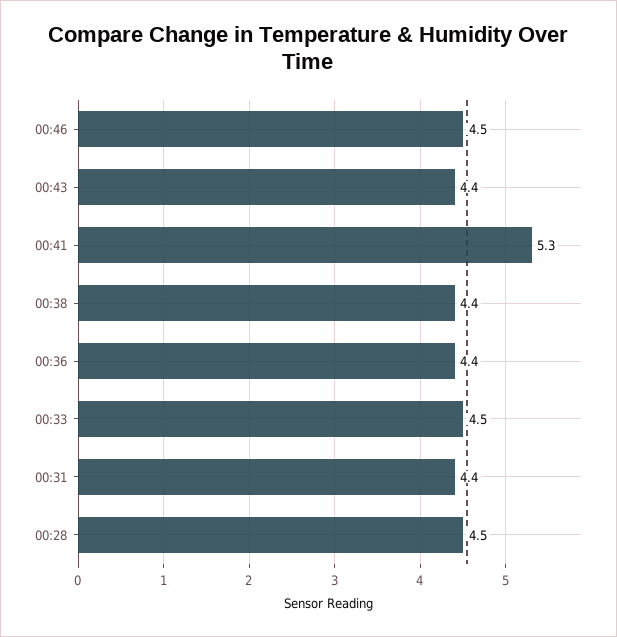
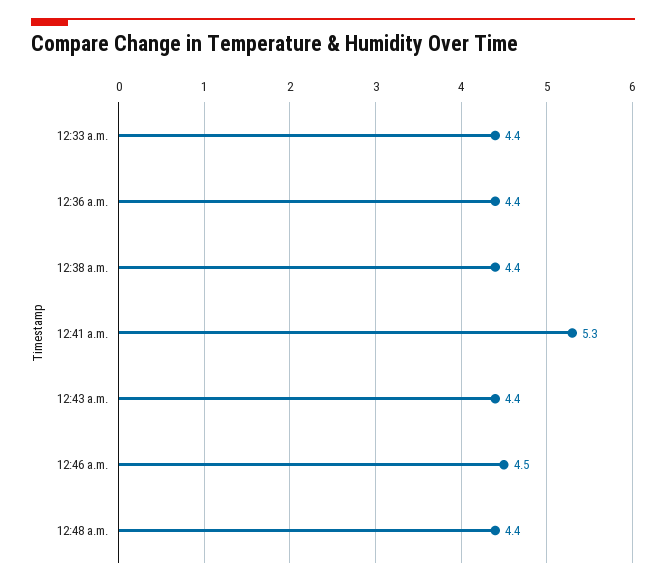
00:33: 4.5 -> 4.4
00:31: 4.4 -> none
00:28: 4.5 -> none
12:48 a.m.: none -> 4.4

